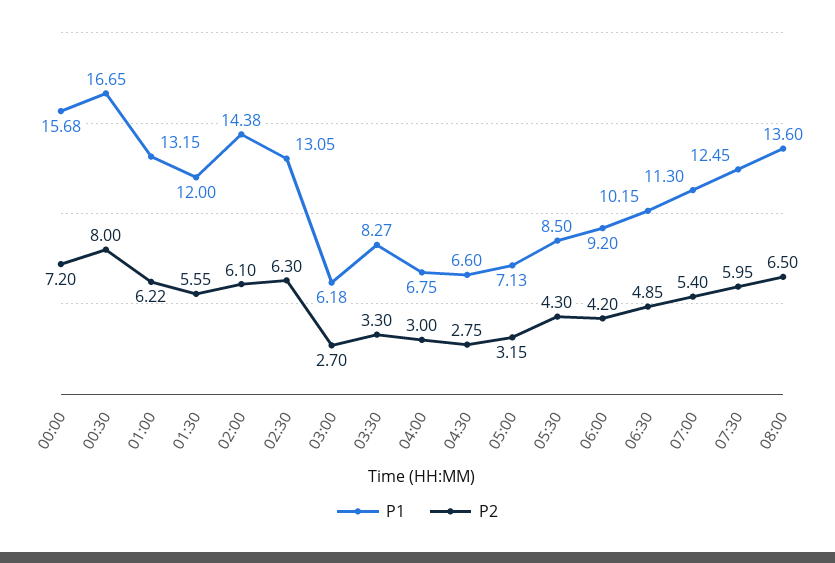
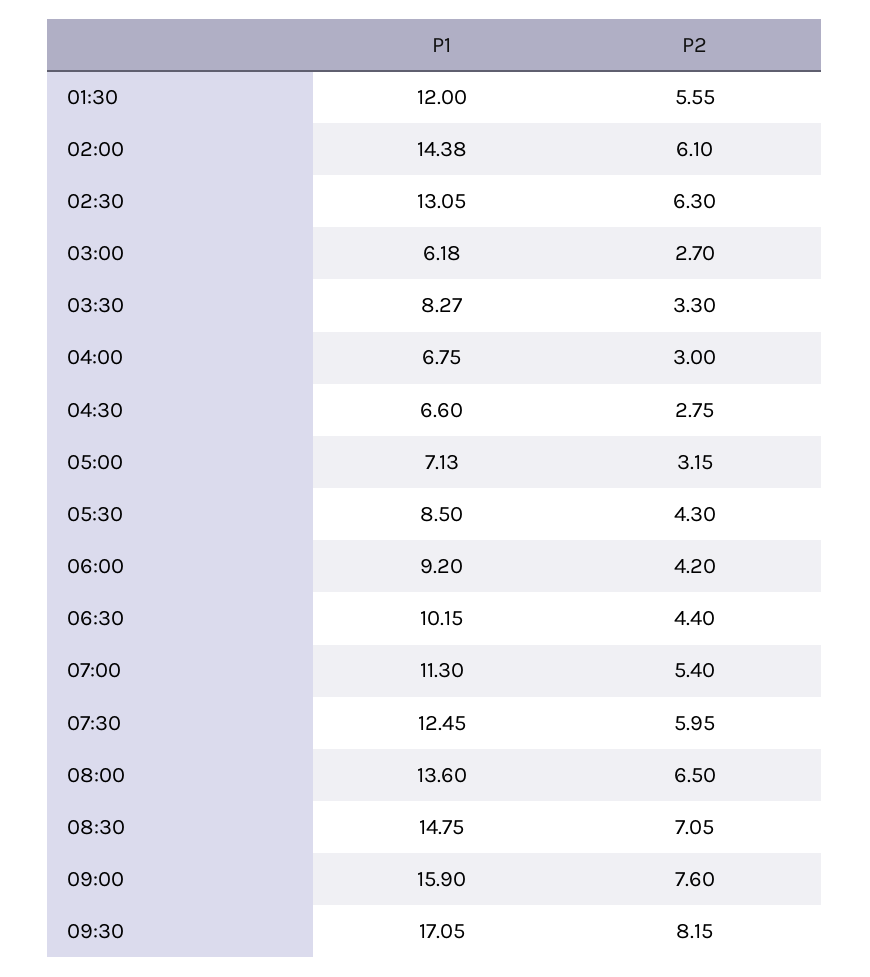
P1, 00:00: 15.68 -> none
P2, 00:00: 7.2 -> none
P1, 00:30: 16.65 -> none
P2, 00:30: 8 -> none
P1, 01:00: 13.15 -> none
P2, 01:00: 6.22 -> none
P2, 06:30: 4.85 -> 4.4
P1, 08:30: none -> 14.75
P2, 08:30: none -> 7.05
P1, 09:00: none -> 15.9
P2, 09:00: none -> 7.6
P1, 09:30: none -> 17.05
P2, 09:30: none -> 8.15

